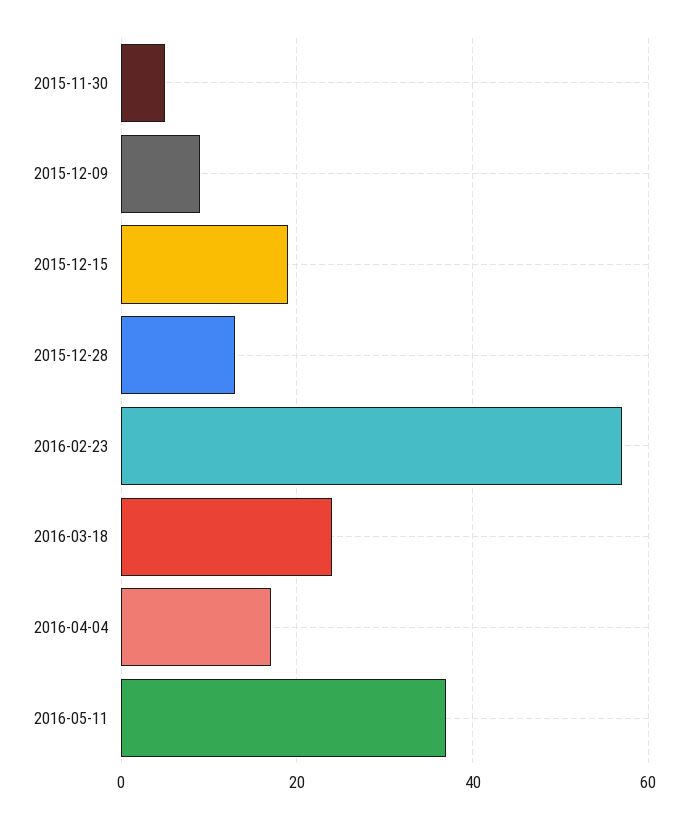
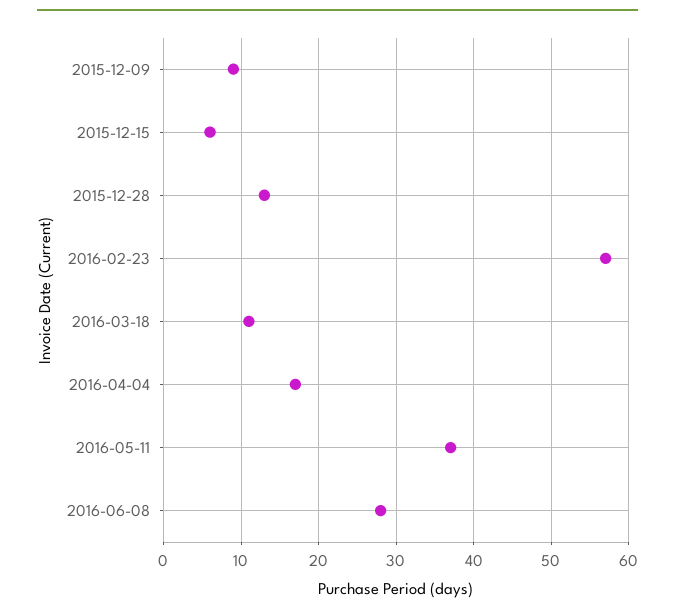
2015-11-30: 5 -> none
2015-12-15: 20 -> 6
2016-03-18: 25 -> 11
2016-06-08: none -> 28

